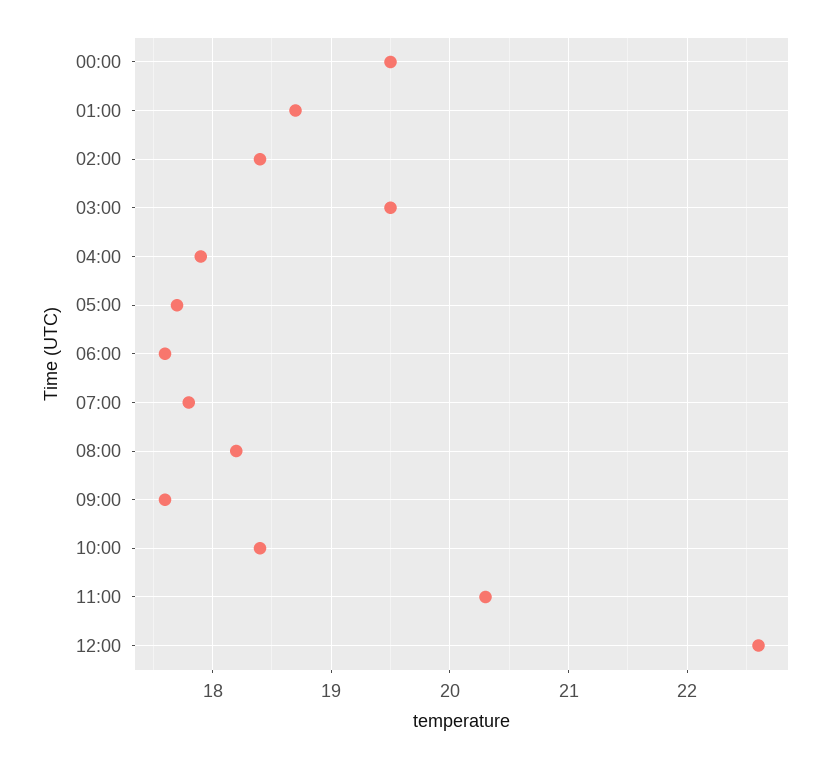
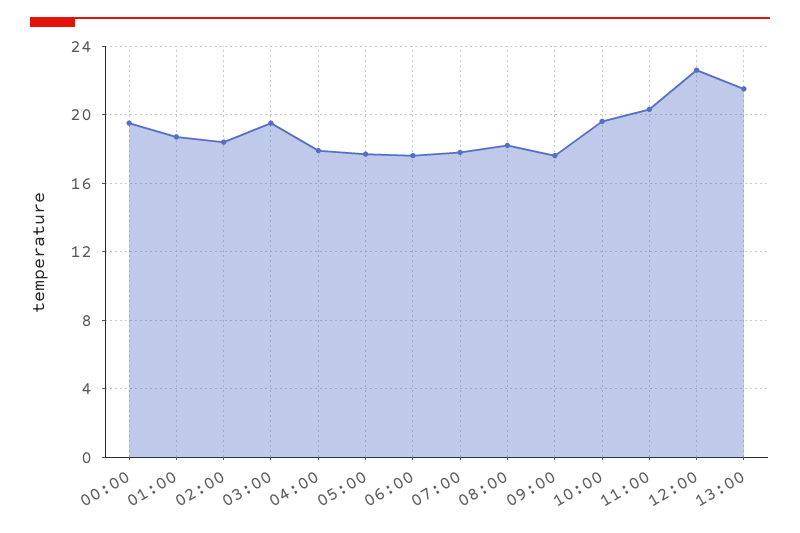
10:00: 18.4 -> 19.5
13:00: none -> 21.5

